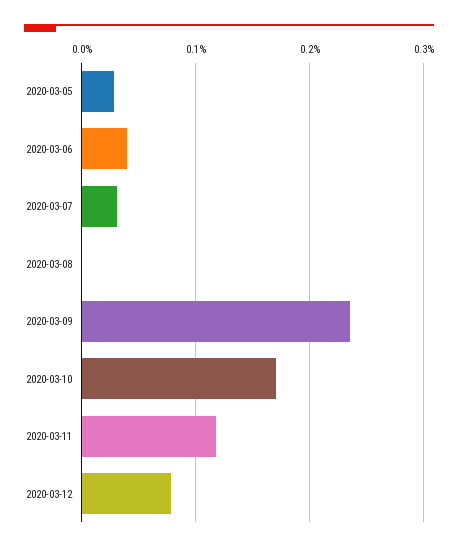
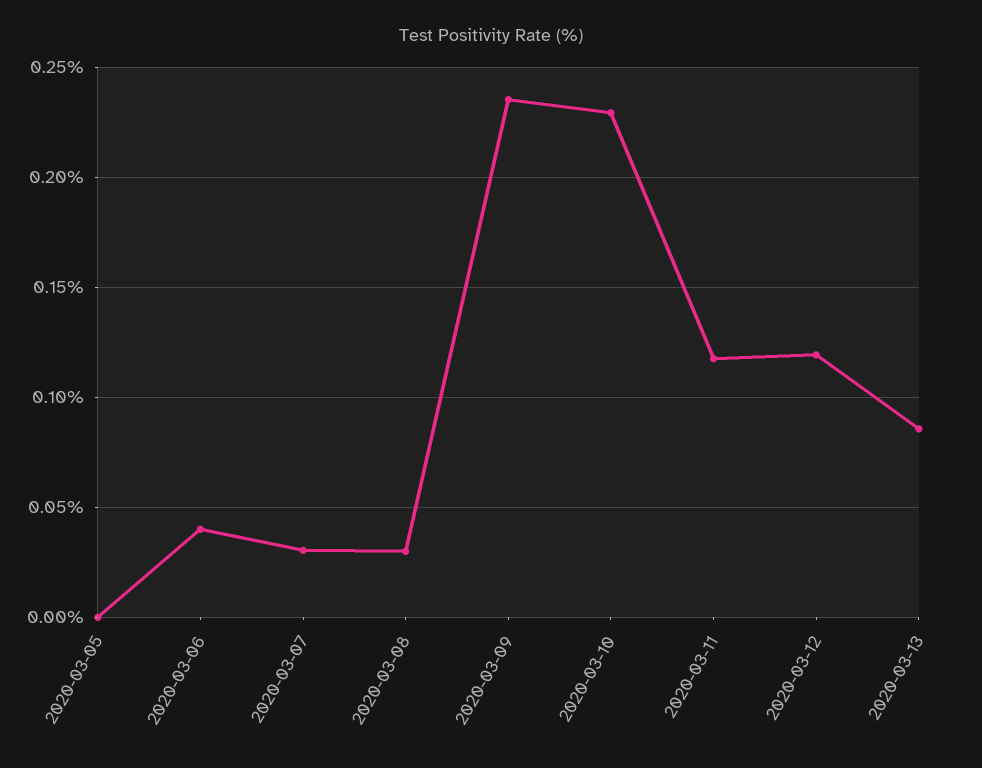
2020-03-05: 0.03 -> 0
2020-03-08: 0 -> 0.03
2020-03-10: 0.17 -> 0.23
2020-03-12: 0.08 -> 0.12
2020-03-13: none -> 0.085

